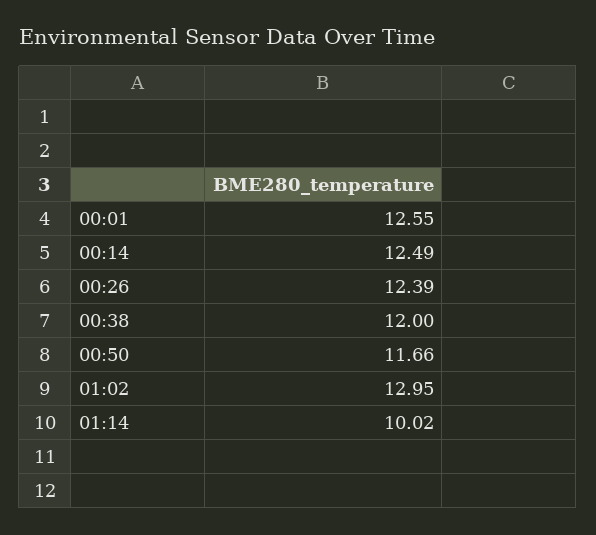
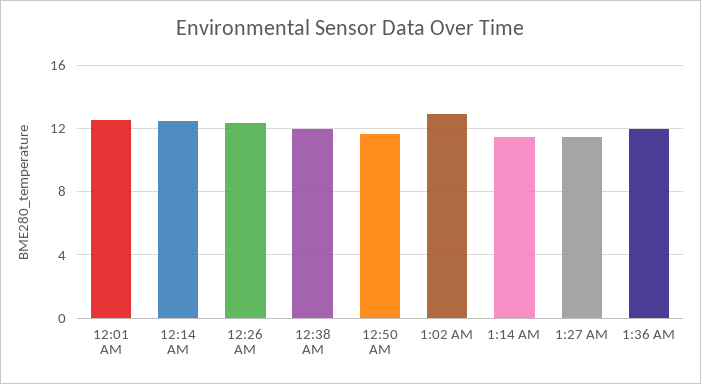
01:14: 10.02 -> 11.5
1:27 AM: none -> 11.5
1:36 AM: none -> 12

